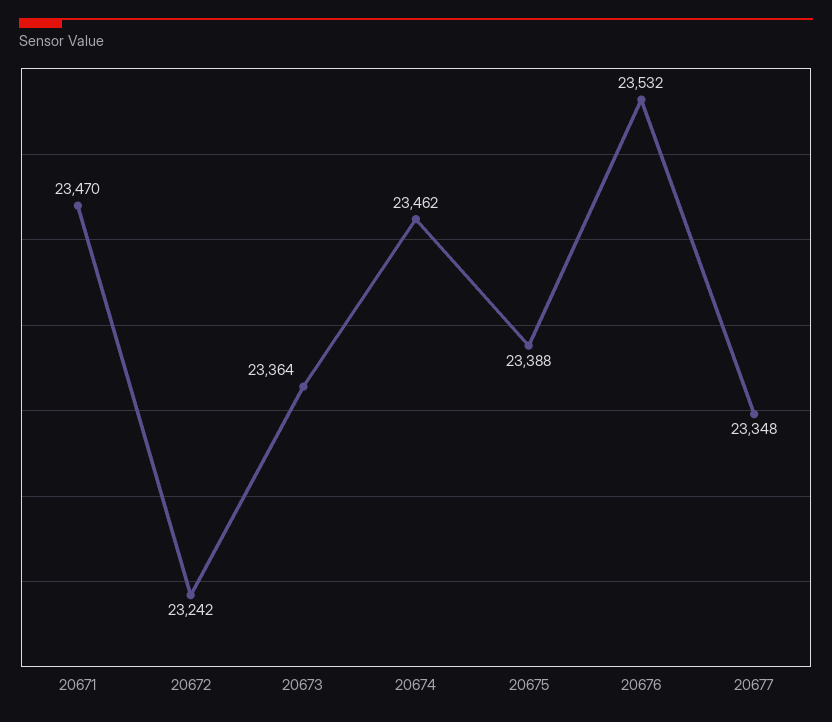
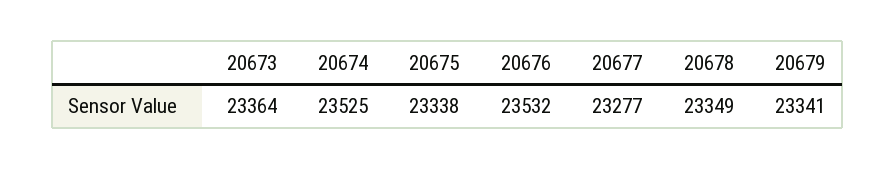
20671: 23470 -> none
20672: 23242 -> none
20674: 23462 -> 23525
20675: 23388 -> 23338
20677: 23348 -> 23277
20678: none -> 23349
20679: none -> 23341

